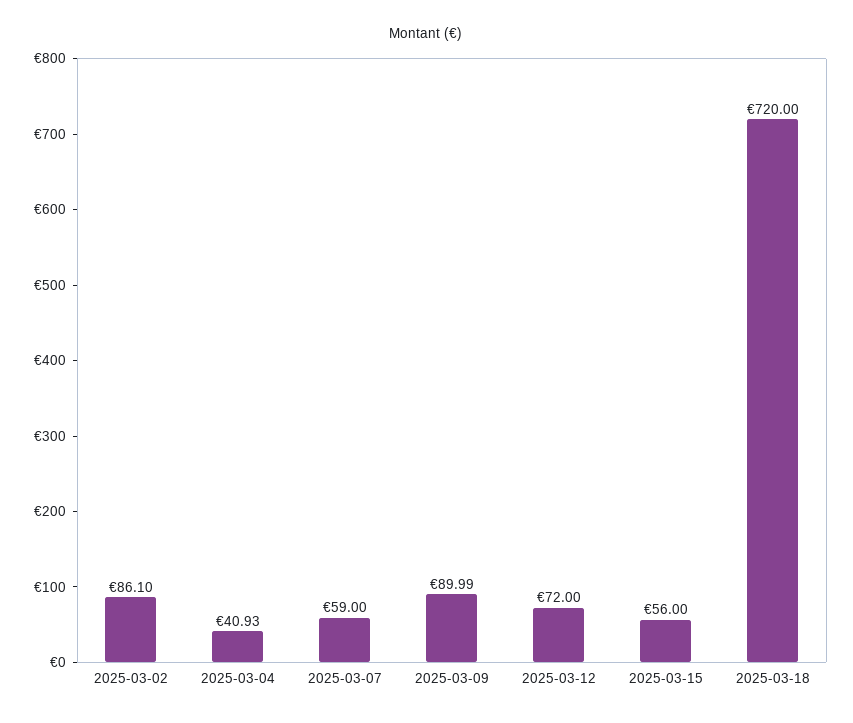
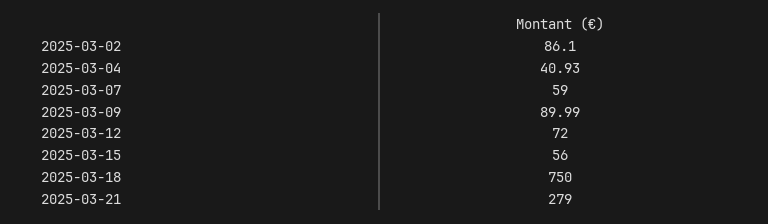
2025-03-18: 720 -> 750
2025-03-21: none -> 279

